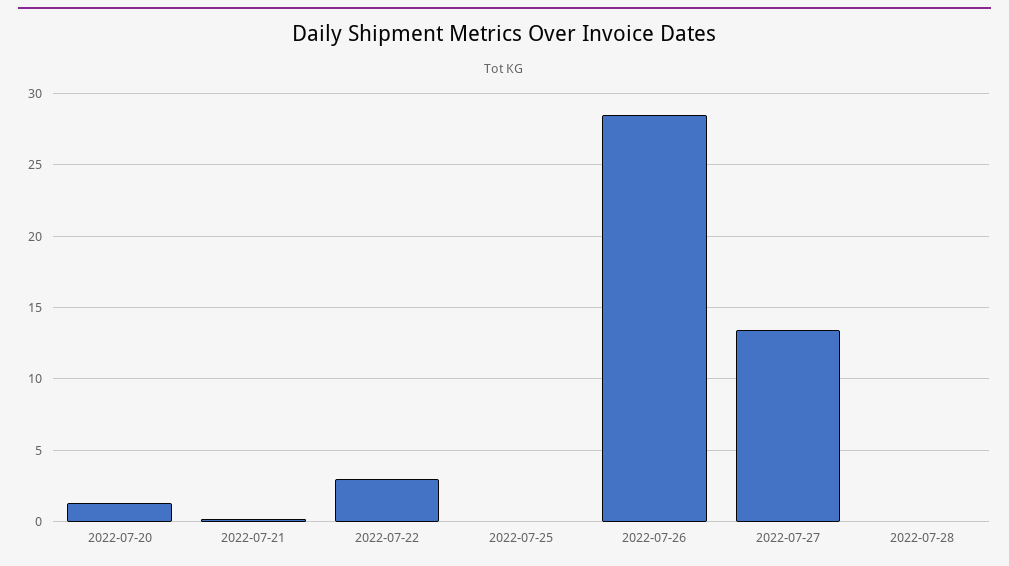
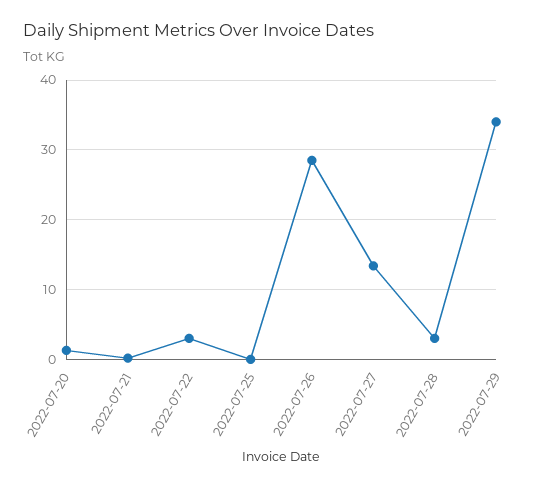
2022-07-28: 0 -> 3
2022-07-29: none -> 34

